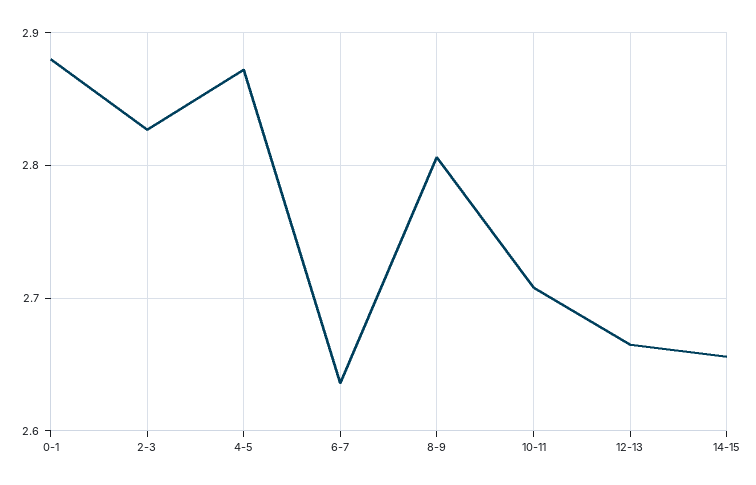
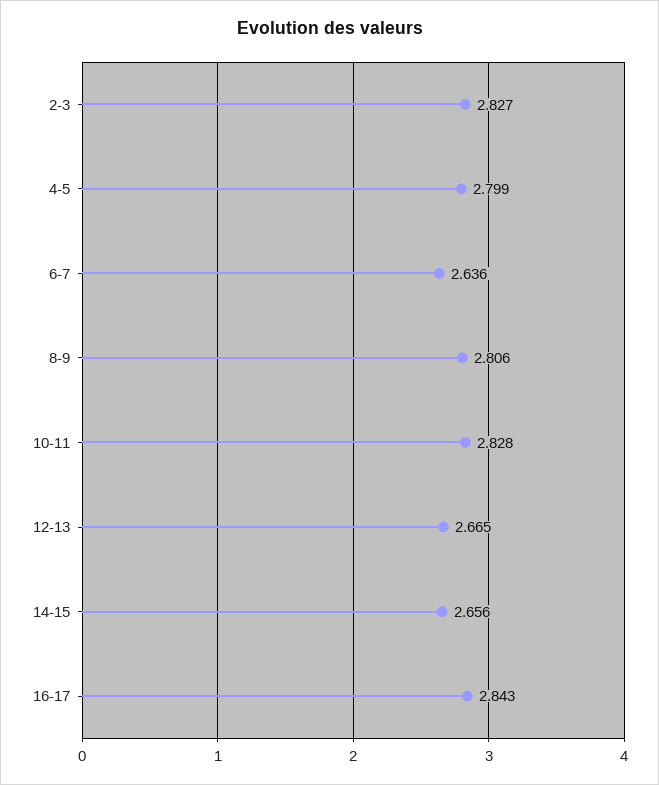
0-1: 2.88 -> none
4-5: 2.87 -> 2.799
10-11: 2.71 -> 2.828
16-17: none -> 2.843

